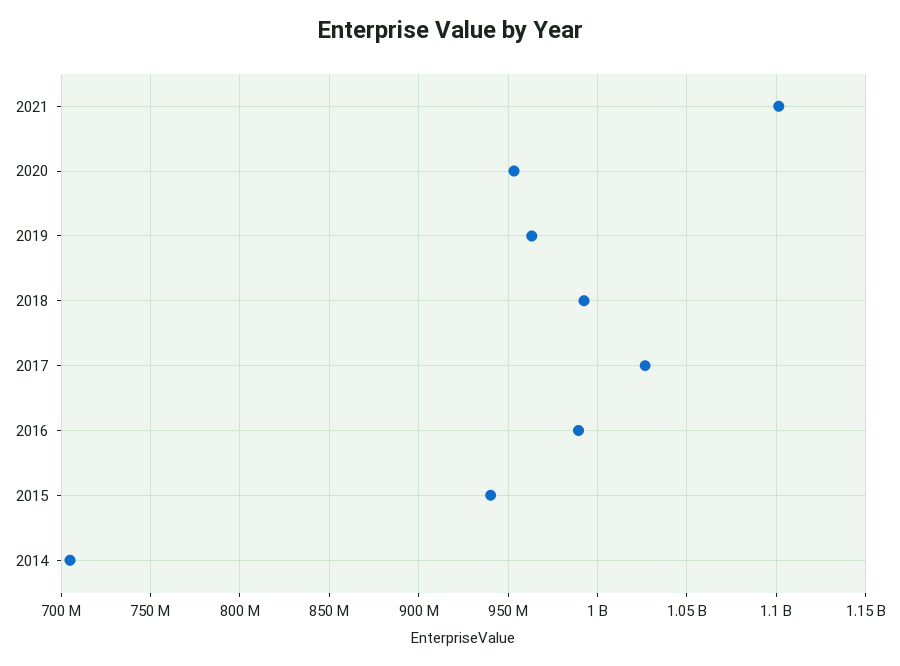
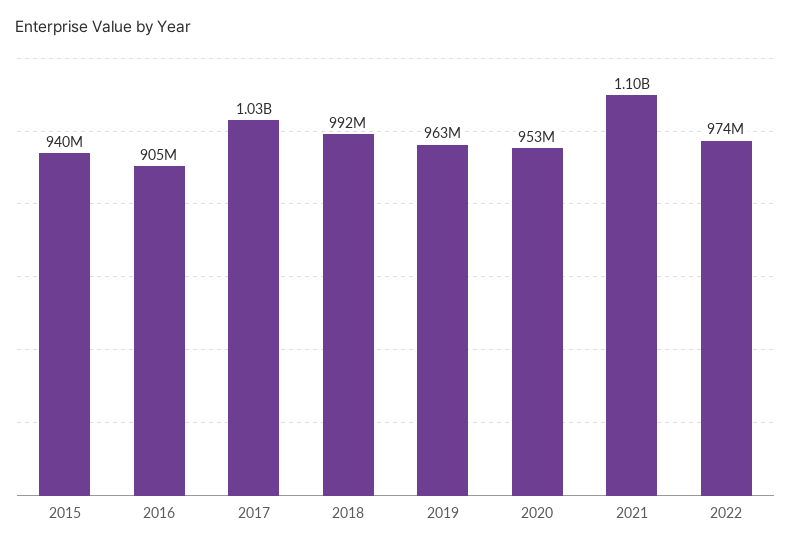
2016: 990000000 -> 905000000
2014: 705000000 -> none
2022: none -> 974000000

